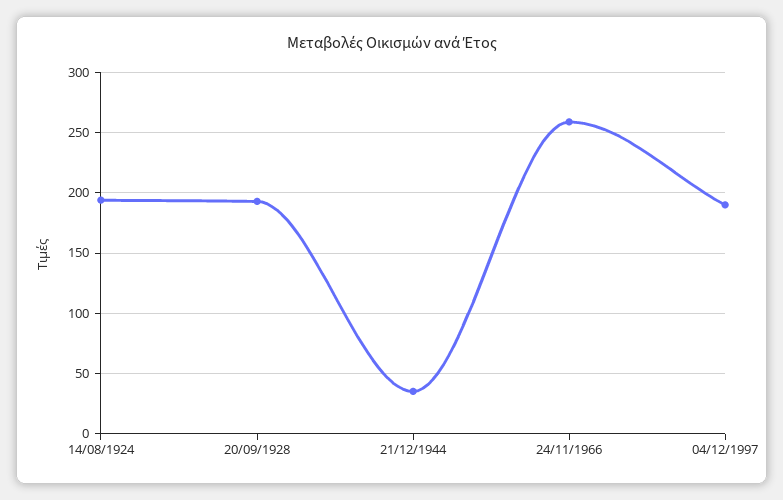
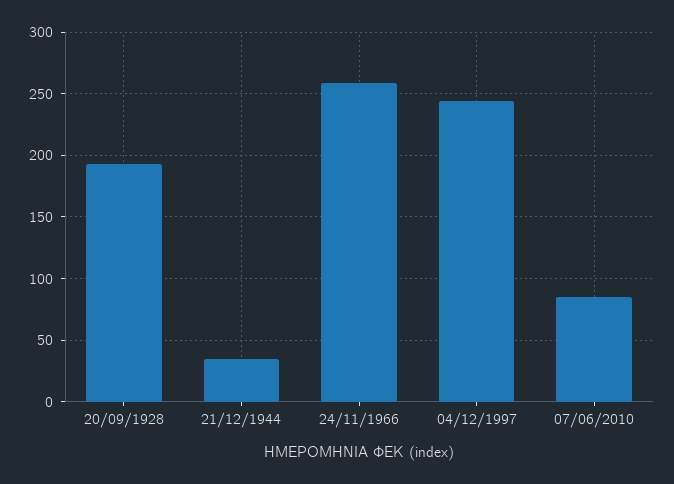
14/08/1924: 195 -> none
04/12/1997: 190 -> 245
07/06/2010: none -> 85

